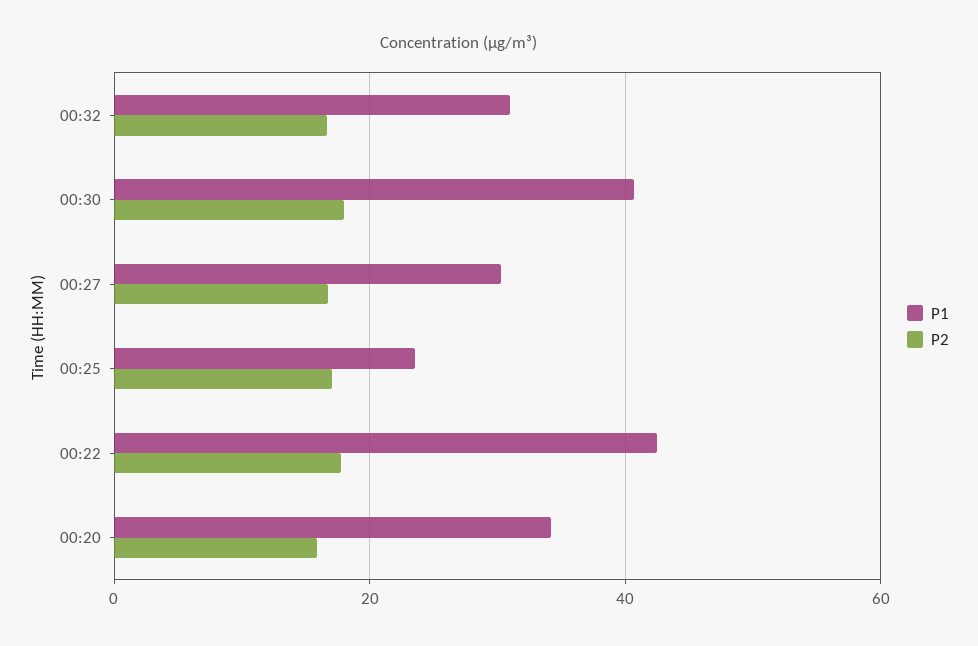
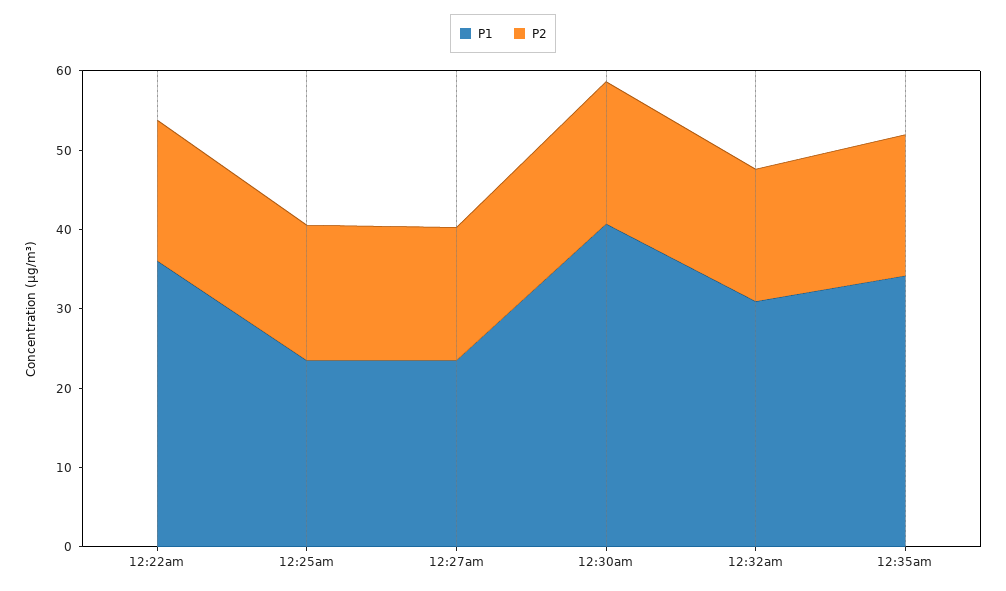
P1, 00:27: 30 -> 24
P1, 00:22: 42 -> 36
P1, 00:20: 34 -> none
P2, 00:20: 16 -> none
P1, 12:35am: none -> 34
P2, 12:35am: none -> 18

